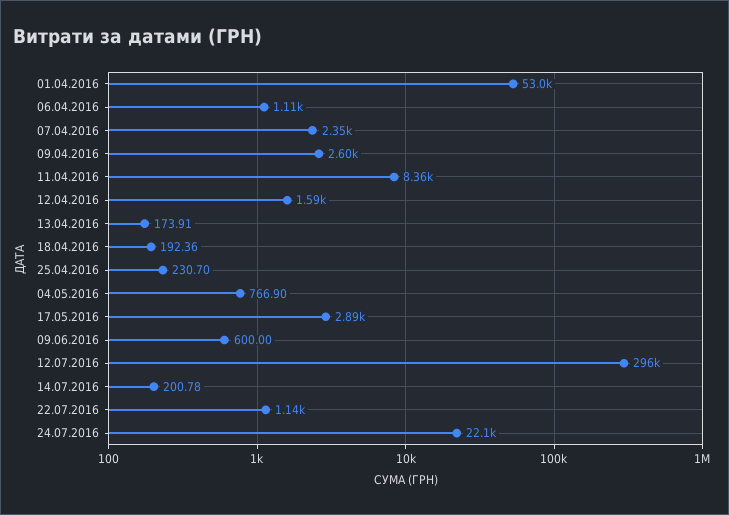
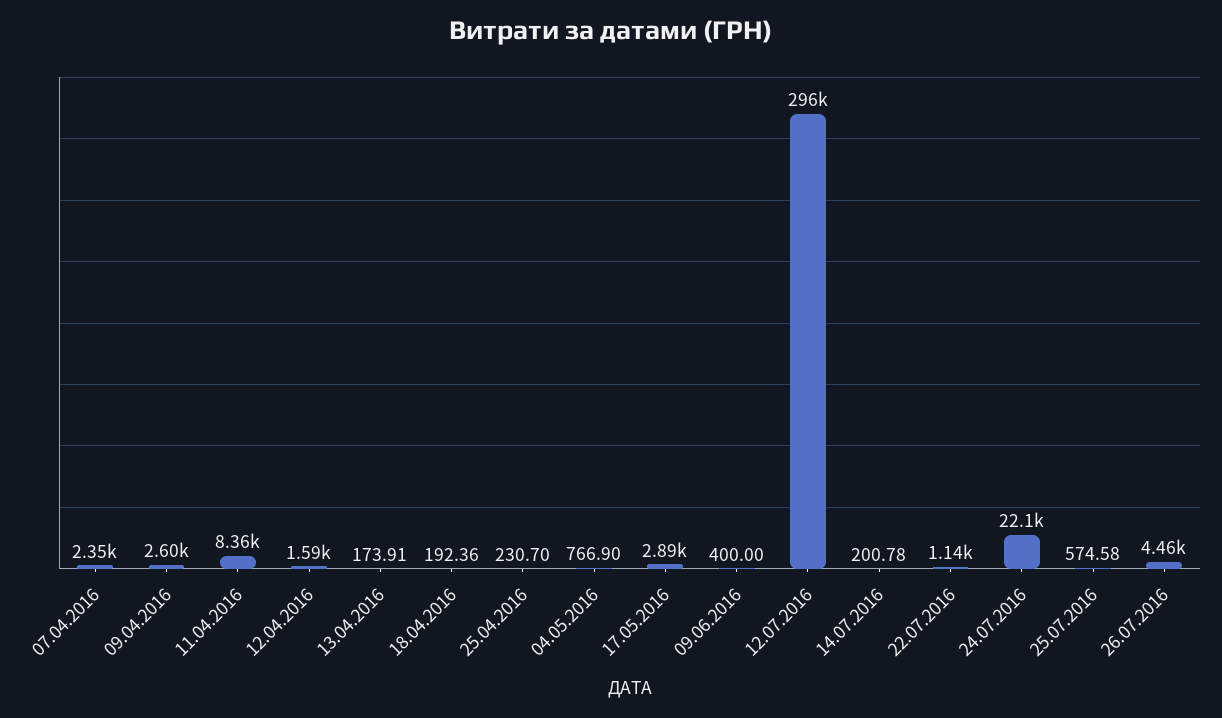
01.04.2016: 53000 -> none
06.04.2016: 1110 -> none
09.06.2016: 600 -> 400
25.07.2016: none -> 574.58
26.07.2016: none -> 4460

